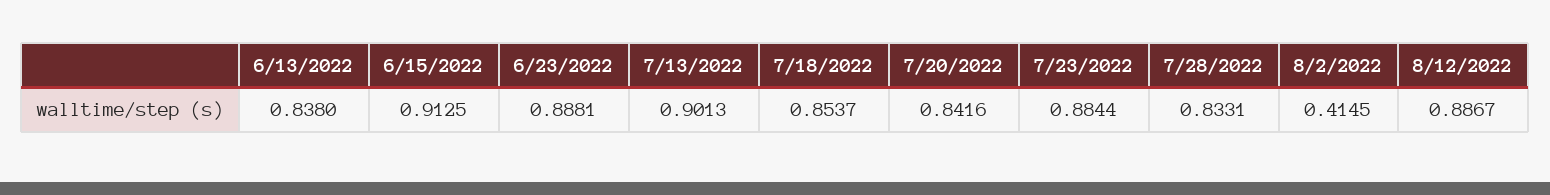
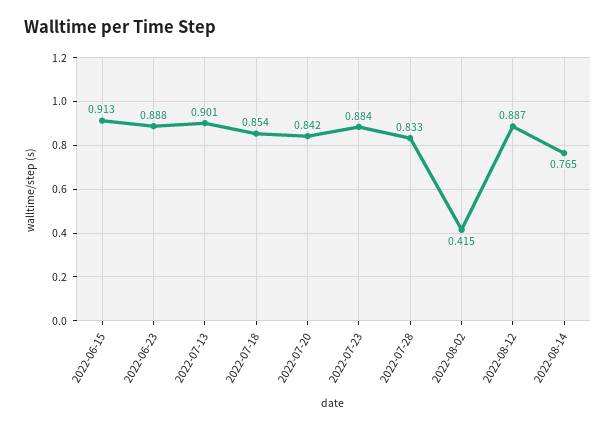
6/13/2022: 0.838 -> none
2022-08-14: none -> 0.765

